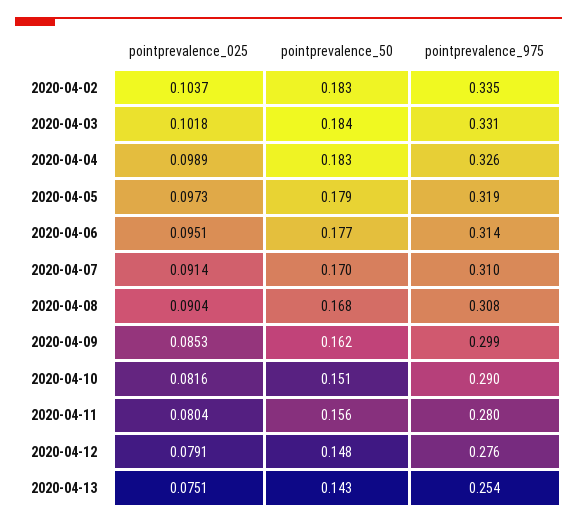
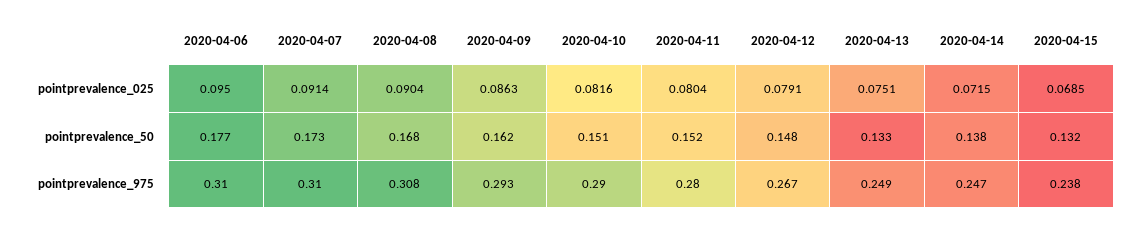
pointprevalence_025, 2020-04-02: 0.1037 -> none
pointprevalence_50, 2020-04-02: 0.183 -> none
pointprevalence_975, 2020-04-02: 0.335 -> none
pointprevalence_025, 2020-04-03: 0.1018 -> none
pointprevalence_50, 2020-04-03: 0.184 -> none
pointprevalence_975, 2020-04-03: 0.331 -> none
pointprevalence_025, 2020-04-04: 0.0989 -> none
pointprevalence_50, 2020-04-04: 0.183 -> none
pointprevalence_975, 2020-04-04: 0.326 -> none
pointprevalence_025, 2020-04-05: 0.0973 -> none
pointprevalence_50, 2020-04-05: 0.179 -> none
pointprevalence_975, 2020-04-05: 0.319 -> none
pointprevalence_025, 2020-04-06: 0.0951 -> 0.095
pointprevalence_975, 2020-04-06: 0.314 -> 0.31
pointprevalence_50, 2020-04-07: 0.17 -> 0.173
pointprevalence_025, 2020-04-09: 0.0853 -> 0.0863
pointprevalence_975, 2020-04-09: 0.299 -> 0.293
pointprevalence_50, 2020-04-11: 0.156 -> 0.152
pointprevalence_975, 2020-04-12: 0.276 -> 0.267
pointprevalence_50, 2020-04-13: 0.143 -> 0.133
pointprevalence_975, 2020-04-13: 0.254 -> 0.249
pointprevalence_025, 2020-04-14: none -> 0.0715
pointprevalence_025, 2020-04-15: none -> 0.0685
pointprevalence_50, 2020-04-14: none -> 0.138
pointprevalence_50, 2020-04-15: none -> 0.132
pointprevalence_975, 2020-04-14: none -> 0.247
pointprevalence_975, 2020-04-15: none -> 0.238

